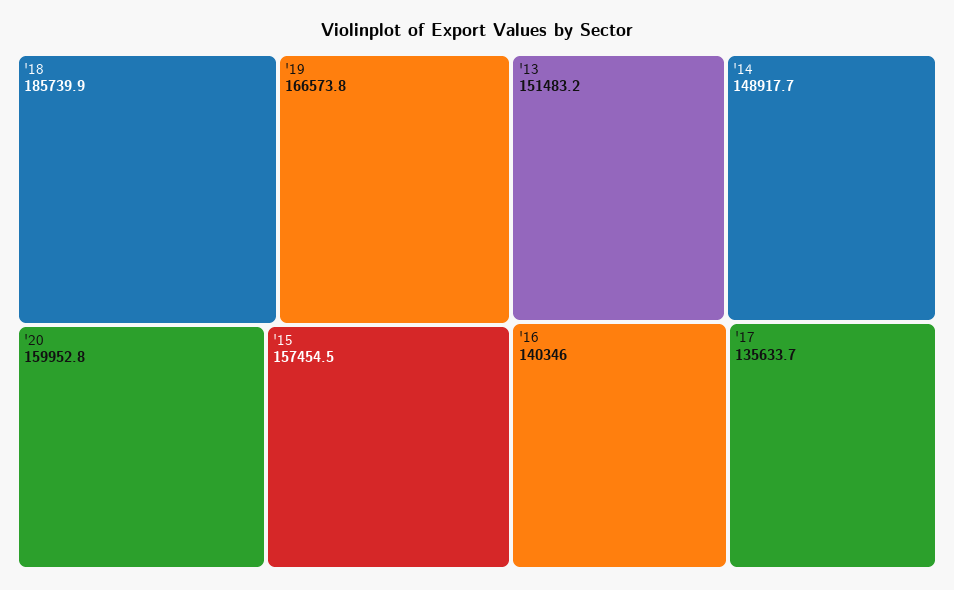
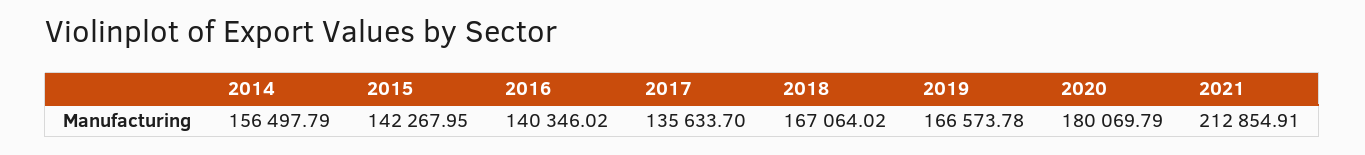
'18: 185739.9 -> 167064.02
'20: 159952.8 -> 180069.79
'15: 157454.5 -> 142267.95
'13: 151483.2 -> none
'14: 148917.7 -> 156497.79
2021: none -> 212854.91

